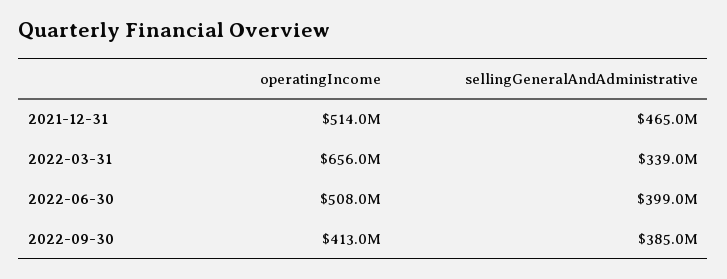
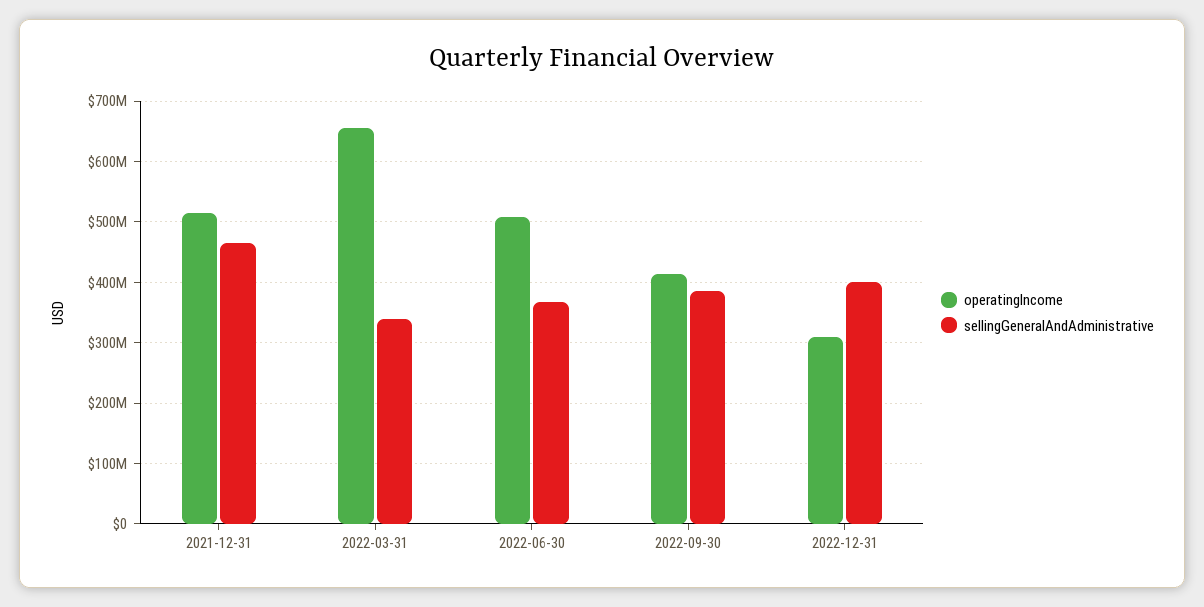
sellingGeneralAndAdministrative, 2022-06-30: 399000000 -> 370000000
operatingIncome, 2022-12-31: none -> 310000000
sellingGeneralAndAdministrative, 2022-12-31: none -> 400000000

